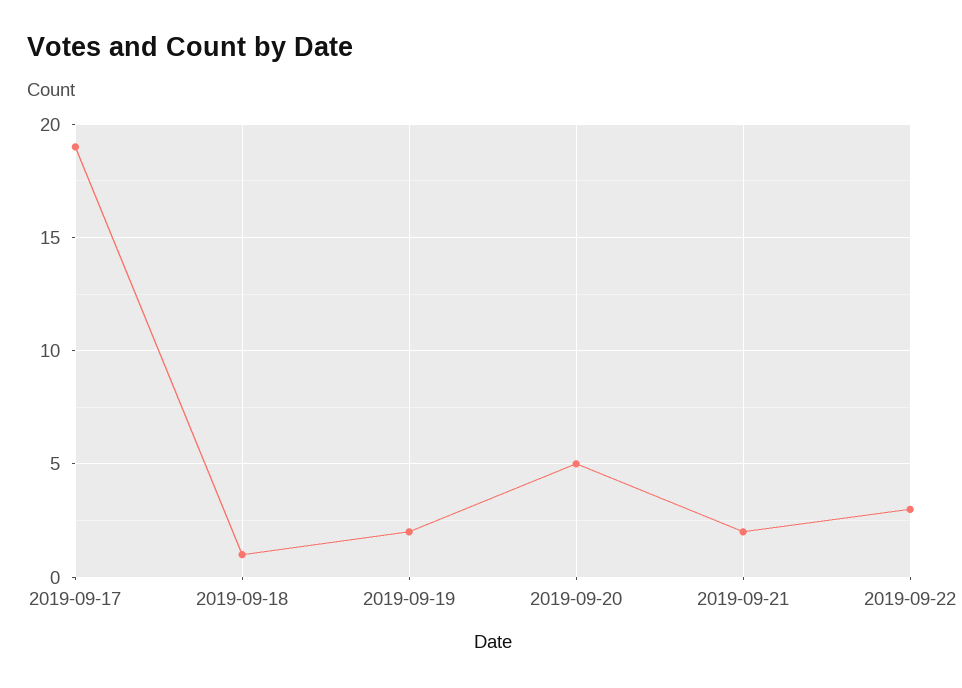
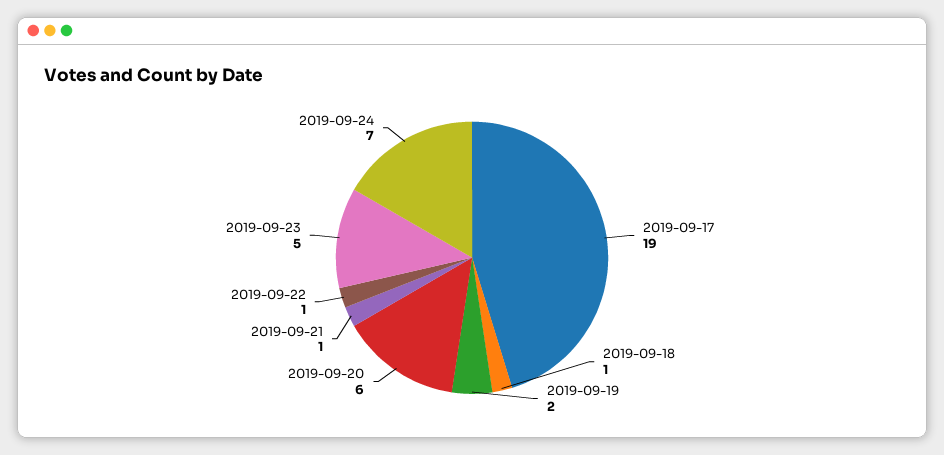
2019-09-20: 5 -> 6
2019-09-21: 2 -> 1
2019-09-22: 3 -> 1
2019-09-23: none -> 5
2019-09-24: none -> 7

